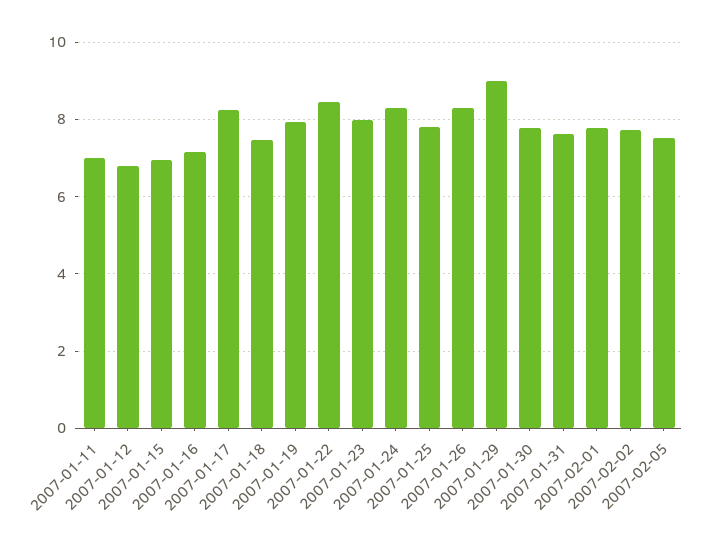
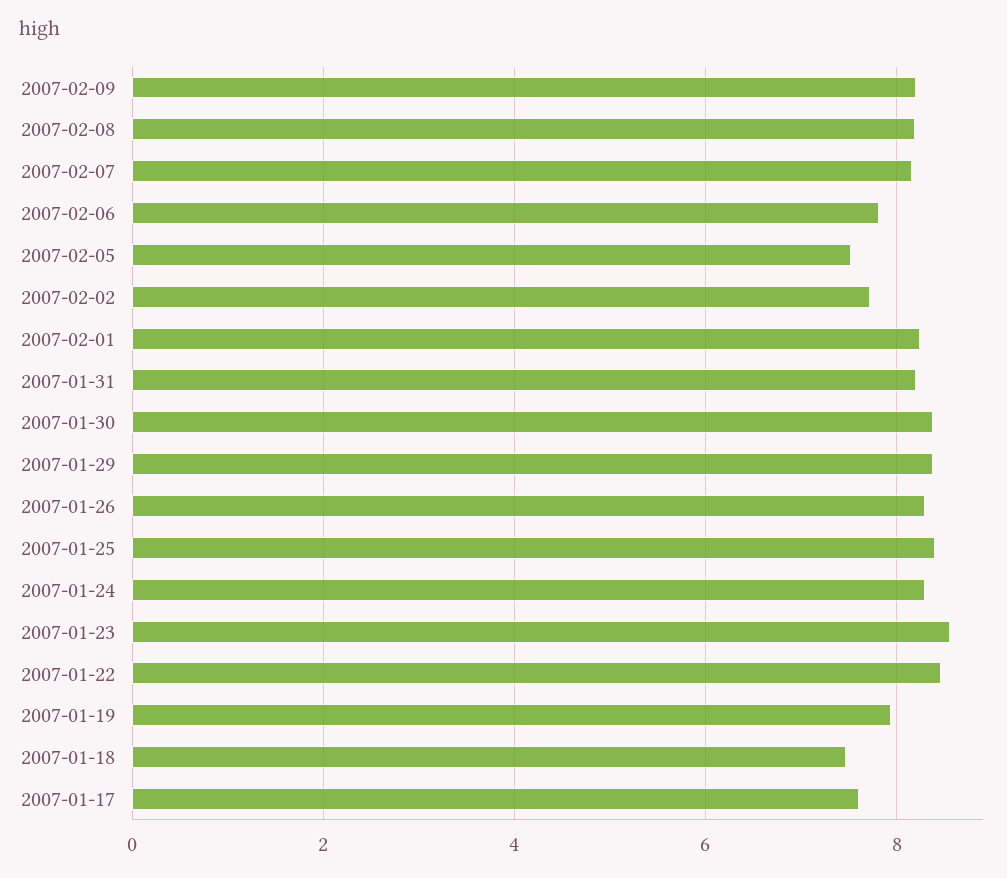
2007-01-11: 7 -> none
2007-01-12: 6.8 -> none
2007-01-15: 7 -> none
2007-01-16: 7.2 -> none
2007-01-17: 8.2 -> 7.6
2007-01-23: 8 -> 8.6
2007-01-25: 7.8 -> 8.4
2007-01-29: 9 -> 8.4
2007-01-30: 7.8 -> 8.4
2007-01-31: 7.6 -> 8.2
2007-02-01: 7.8 -> 8.2
2007-02-09: none -> 8.2
2007-02-08: none -> 8.2
2007-02-07: none -> 8.2
2007-02-06: none -> 7.8

